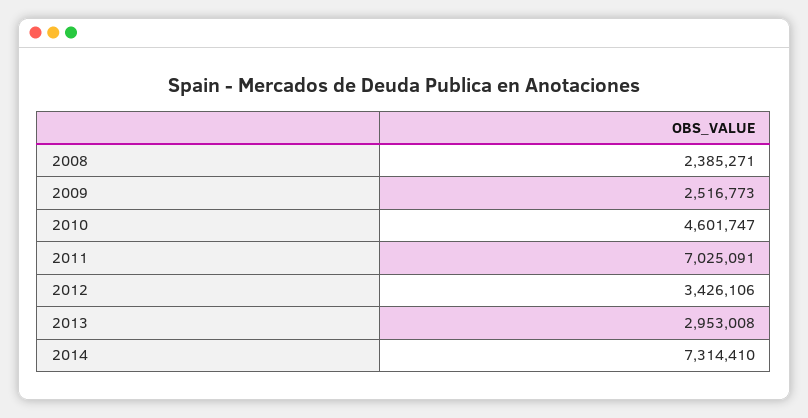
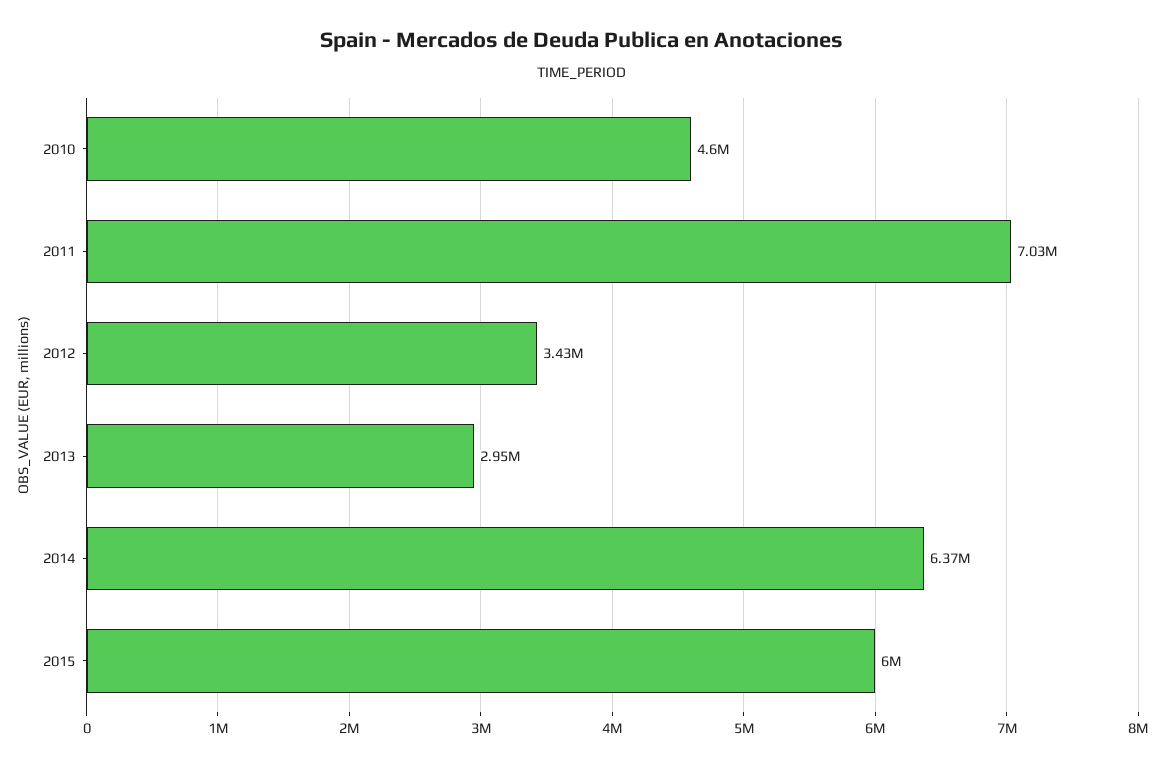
2008: 2385271 -> none
2009: 2516773 -> none
2014: 7314410 -> 6370000
2015: none -> 6000000

